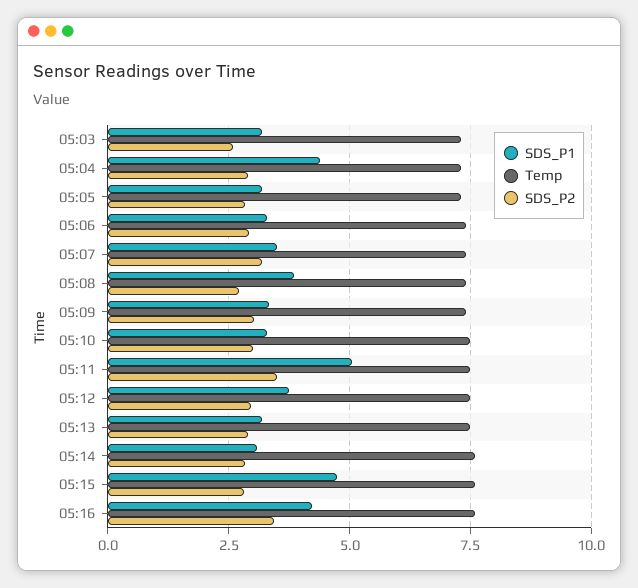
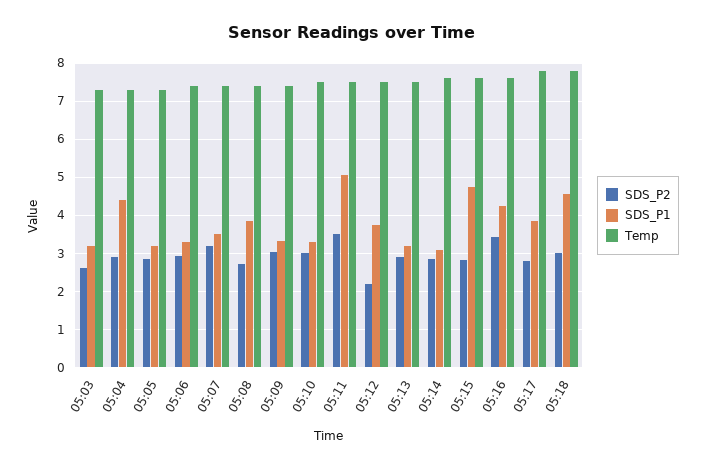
SDS_P2, 05:12: 3 -> 2.2
SDS_P2, 05:17: none -> 2.8
SDS_P1, 05:17: none -> 3.8
Temp, 05:17: none -> 7.8
SDS_P2, 05:18: none -> 3
SDS_P1, 05:18: none -> 4.6
Temp, 05:18: none -> 7.8

